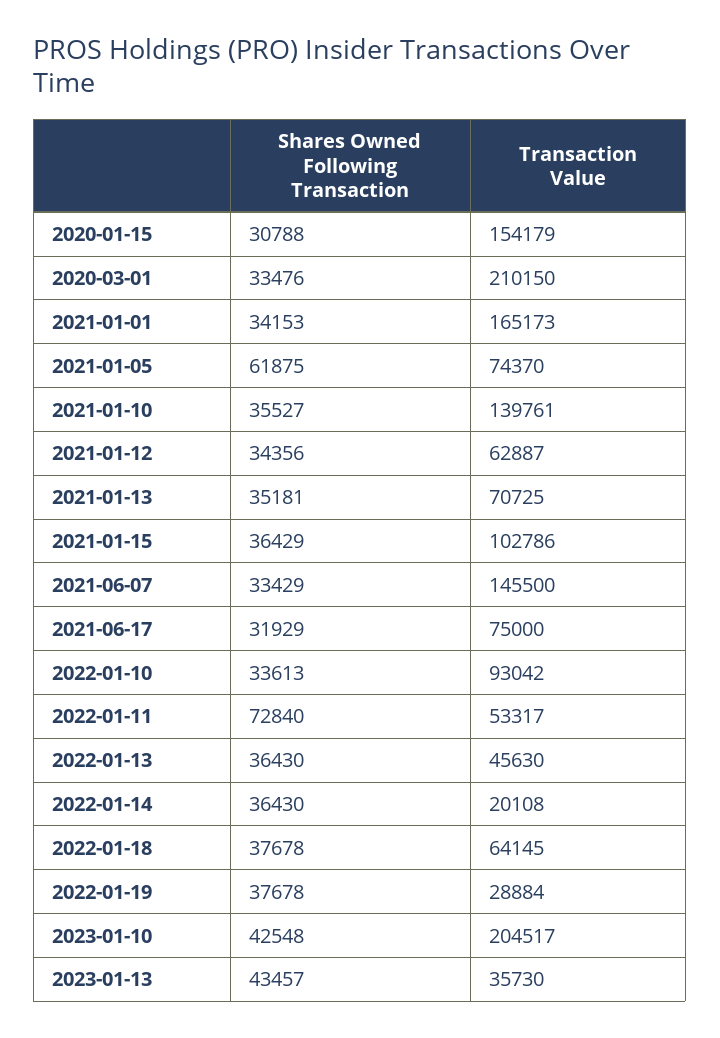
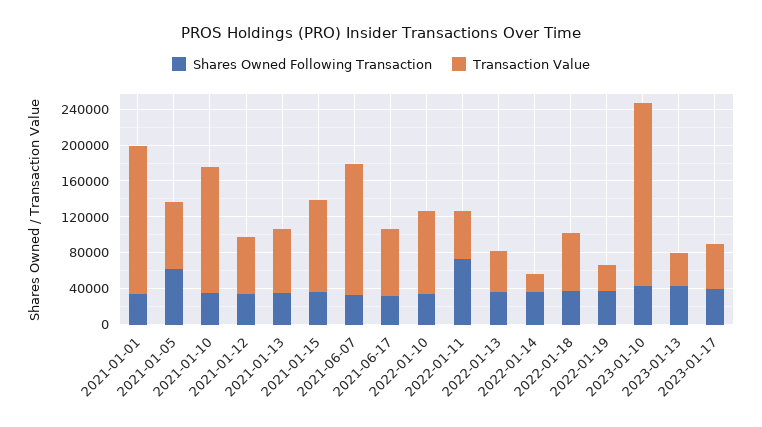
Shares Owned Following Transaction, 2020-01-15: 30788 -> none
Transaction Value, 2020-01-15: 154179 -> none
Shares Owned Following Transaction, 2020-03-01: 33476 -> none
Transaction Value, 2020-03-01: 210150 -> none
Shares Owned Following Transaction, 2023-01-17: none -> 40000
Transaction Value, 2023-01-17: none -> 50000

